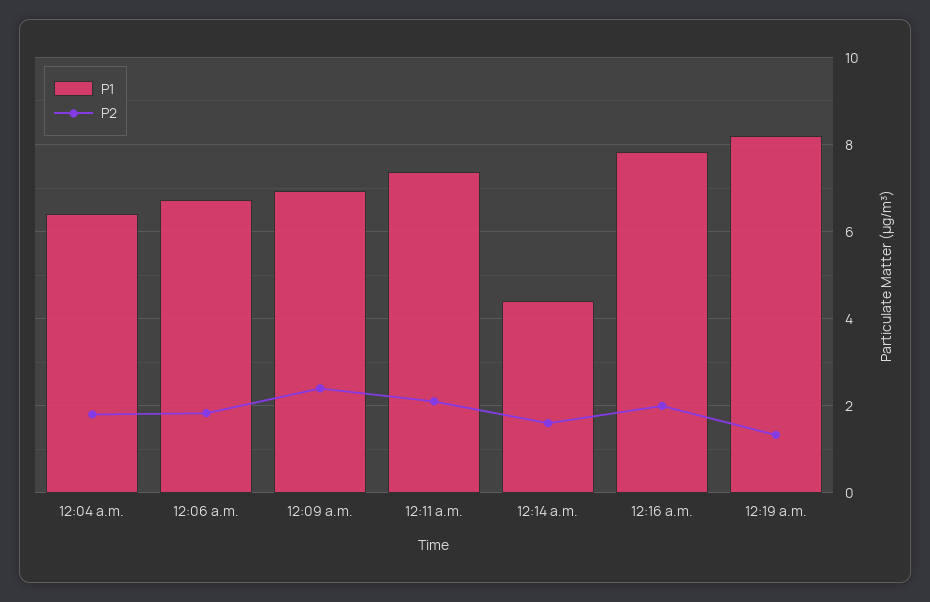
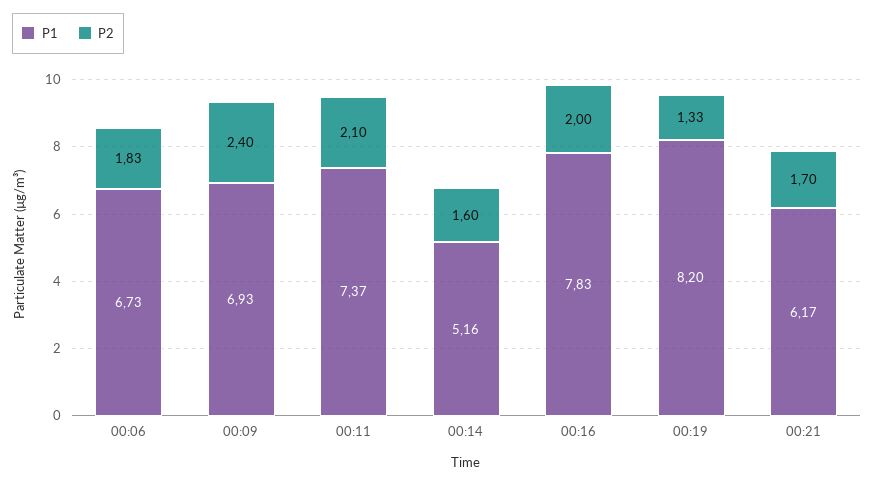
P1, 12:04 a.m.: 6.4 -> none
P2, 12:04 a.m.: 1.8 -> none
P1, 12:14 a.m.: 4.4 -> 5.16
P1, 00:21: none -> 6.17
P2, 00:21: none -> 1.7

